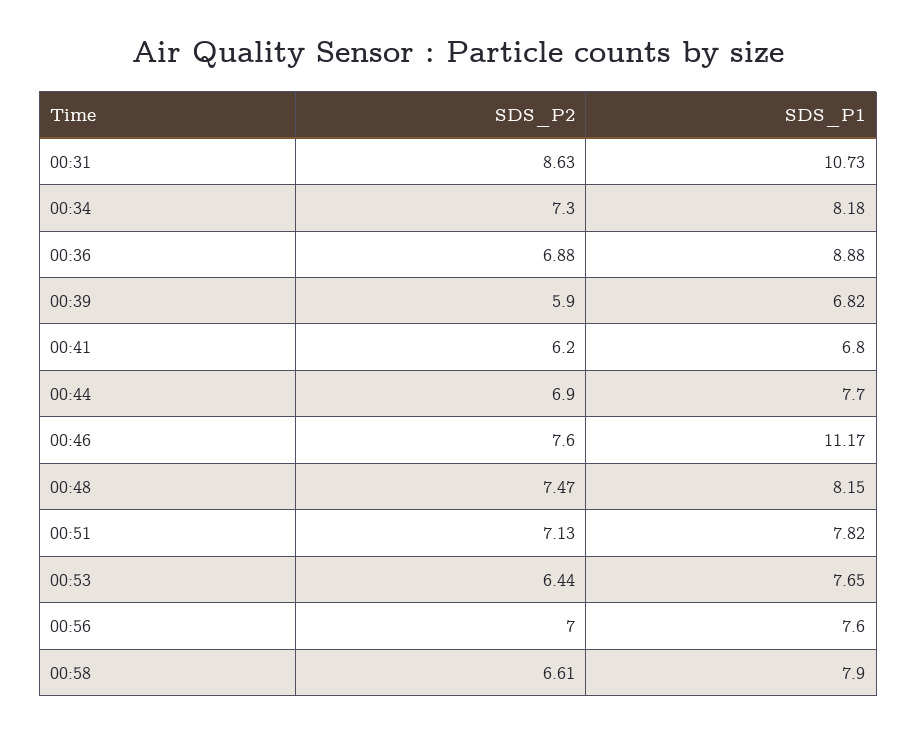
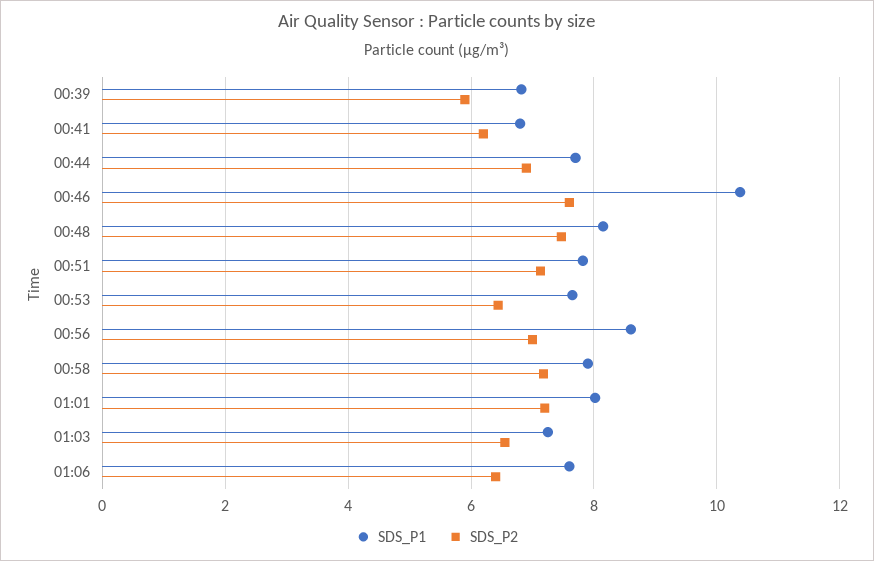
SDS_P2, 00:31: 8.63 -> none
SDS_P1, 00:31: 10.73 -> none
SDS_P2, 00:34: 7.3 -> none
SDS_P1, 00:34: 8.18 -> none
SDS_P2, 00:36: 6.88 -> none
SDS_P1, 00:36: 8.88 -> none
SDS_P1, 00:46: 11.17 -> 10.4
SDS_P1, 00:56: 7.6 -> 8.6
SDS_P2, 00:58: 6.61 -> 7.2
SDS_P1, 01:01: none -> 8
SDS_P2, 01:01: none -> 7.2
SDS_P1, 01:03: none -> 7.2
SDS_P2, 01:03: none -> 6.6
SDS_P1, 01:06: none -> 7.6
SDS_P2, 01:06: none -> 6.4

